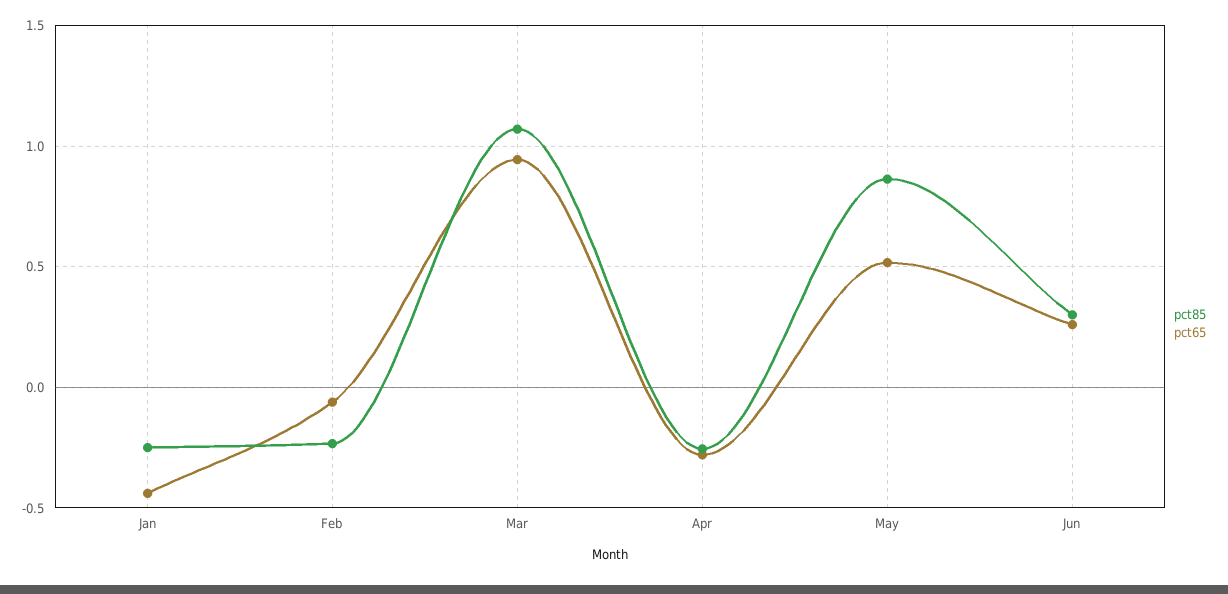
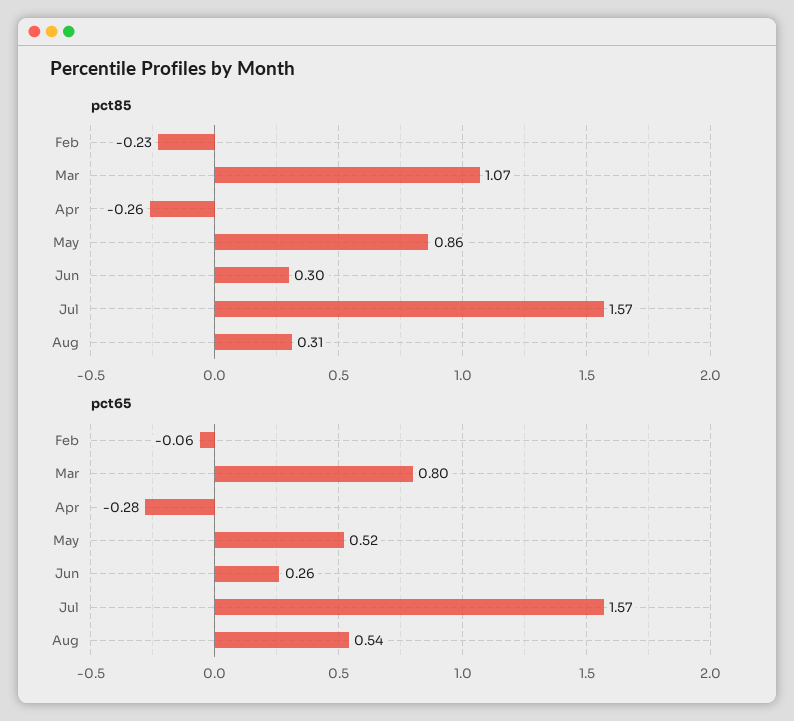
pct85, Jan: -0.25 -> none
pct65, Jan: -0.45 -> none
pct65, Mar: 0.95 -> 0.8
pct85, Jul: none -> 1.57
pct85, Aug: none -> 0.31
pct65, Jul: none -> 1.57
pct65, Aug: none -> 0.54

